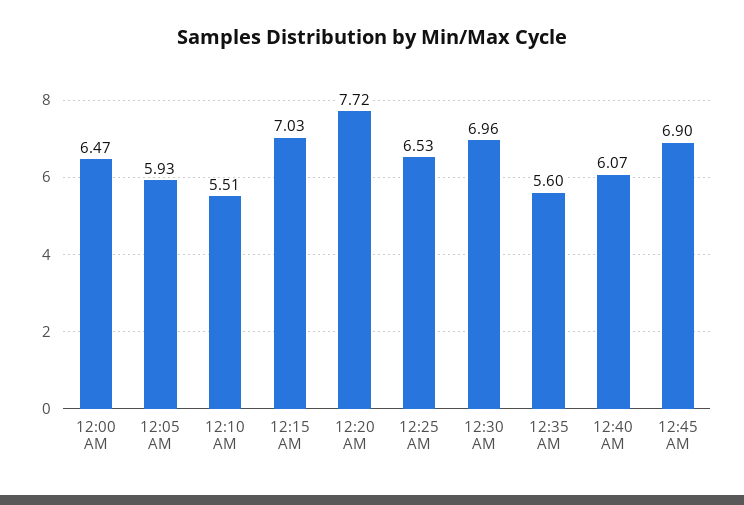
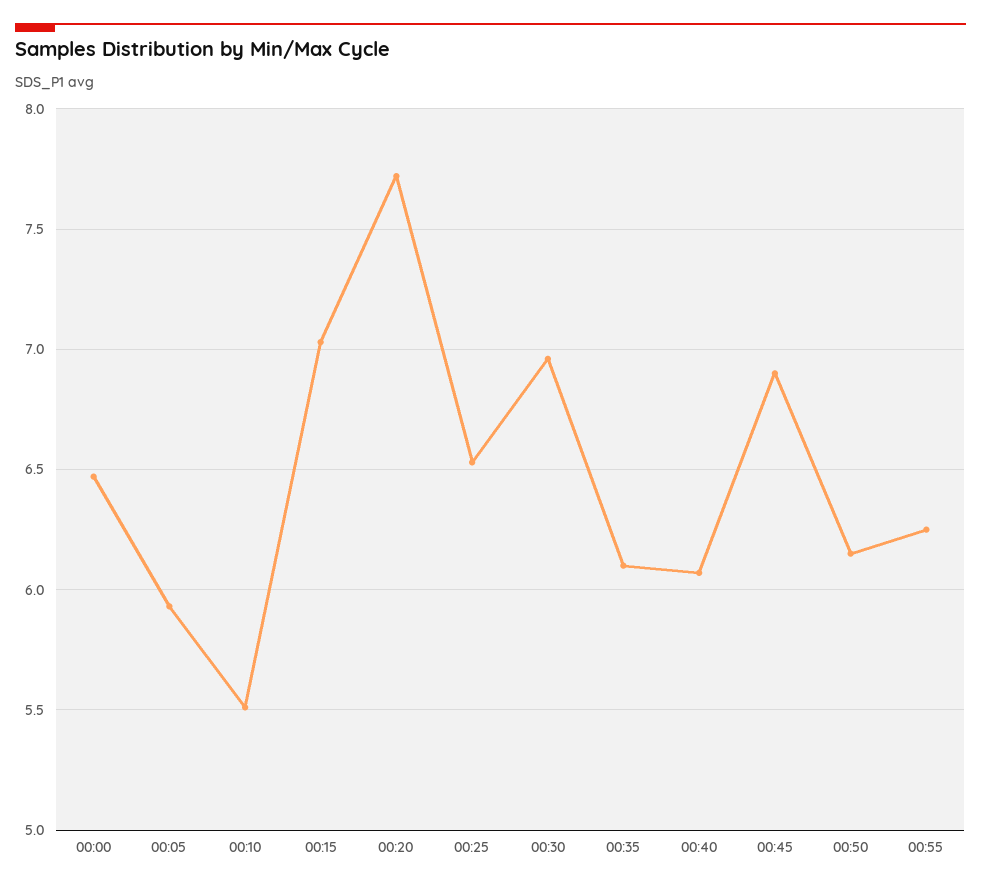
12:35 AM: 5.6 -> 6.1
00:50: none -> 6.15
00:55: none -> 6.25

